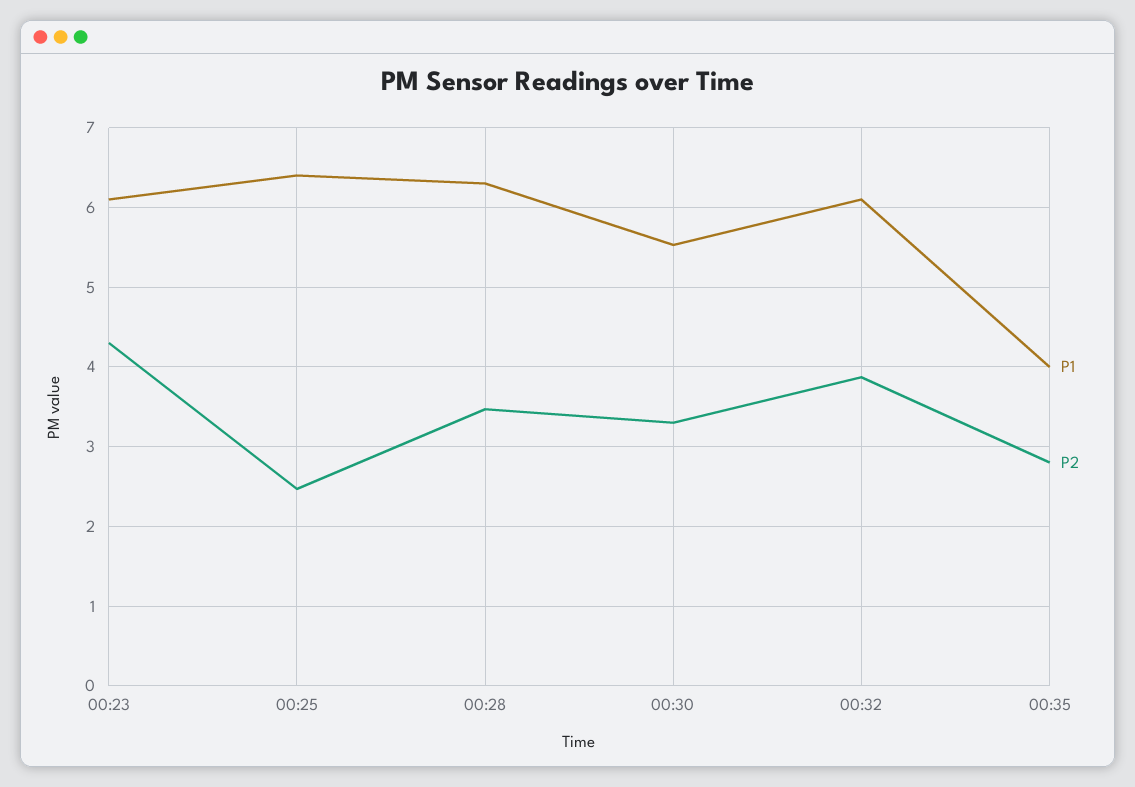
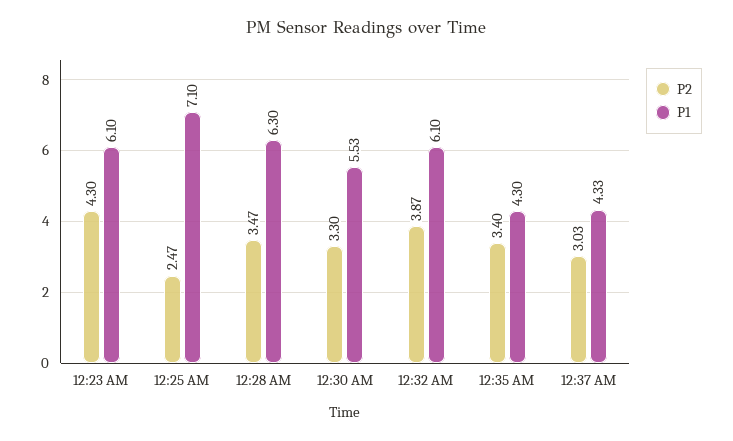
P1, 00:25: 6.4 -> 7.1
P1, 00:35: 4 -> 4.3
P2, 00:35: 2.8 -> 3.4
P2, 12:37 AM: none -> 3.03
P1, 12:37 AM: none -> 4.33

